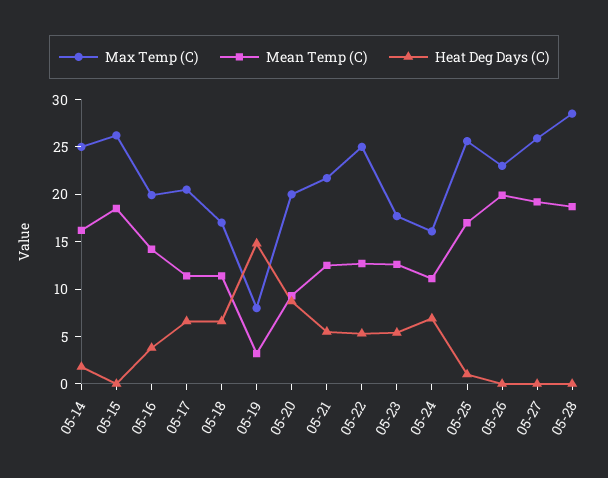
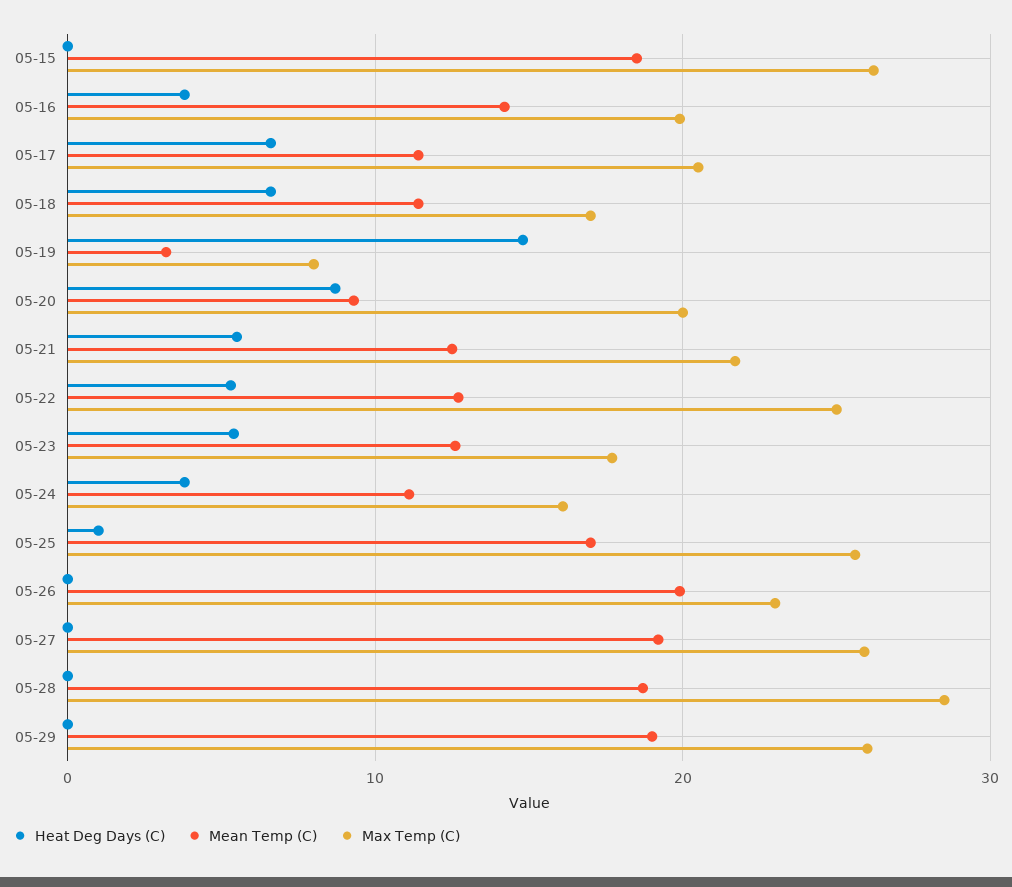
Max Temp (C), 05-14: 25 -> none
Mean Temp (C), 05-14: 16 -> none
Heat Deg Days (C), 05-14: 2 -> none
Heat Deg Days (C), 05-24: 7 -> 4
Heat Deg Days (C), 05-29: none -> 0
Mean Temp (C), 05-29: none -> 19
Max Temp (C), 05-29: none -> 26

